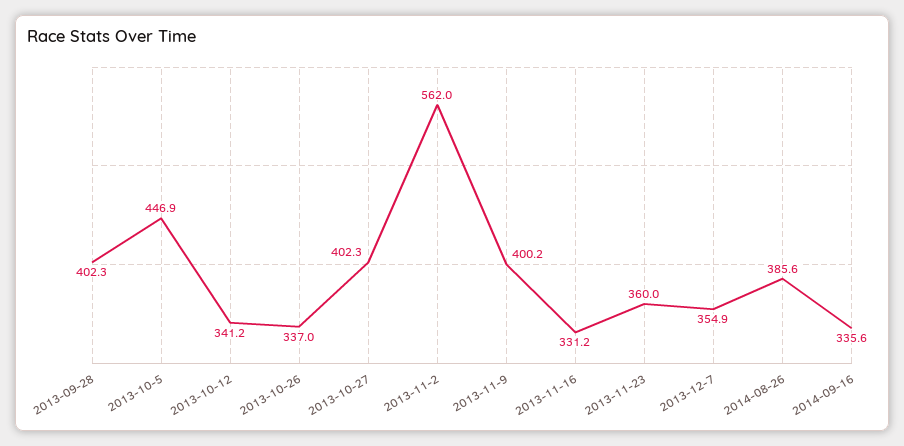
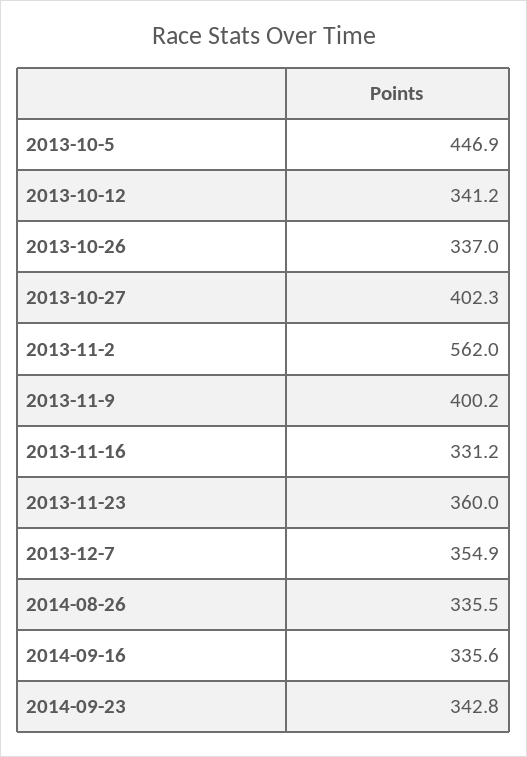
2013-09-28: 402.3 -> none
2014-08-26: 385.6 -> 335.5
2014-09-23: none -> 342.8

